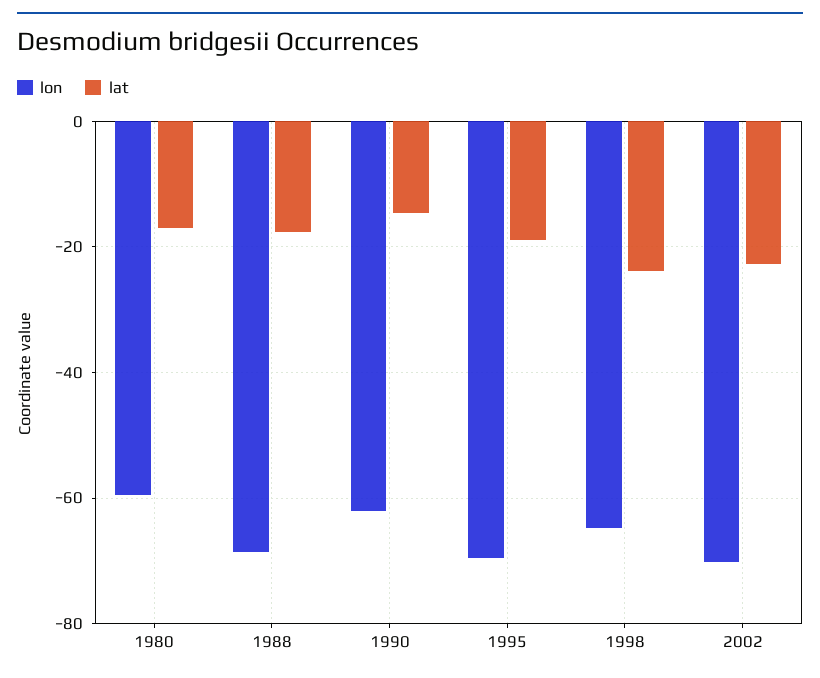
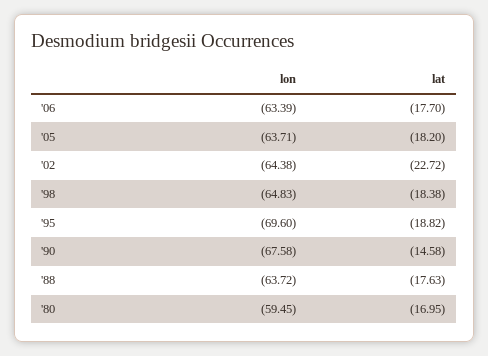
lon, 1988: -68 -> -63.72
lon, 1990: -62 -> -67.58
lat, 1998: -24 -> -18.38
lon, 2002: -70 -> -64.38
lon, '06: none -> -63.39
lat, '06: none -> -17.7
lon, '05: none -> -63.71
lat, '05: none -> -18.2

